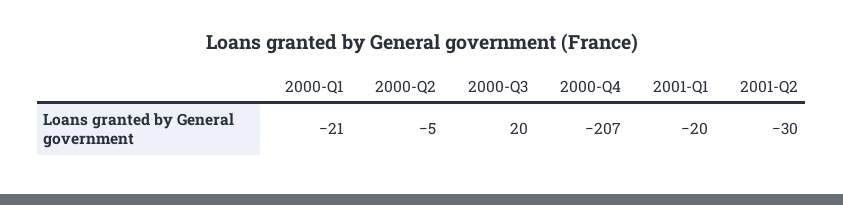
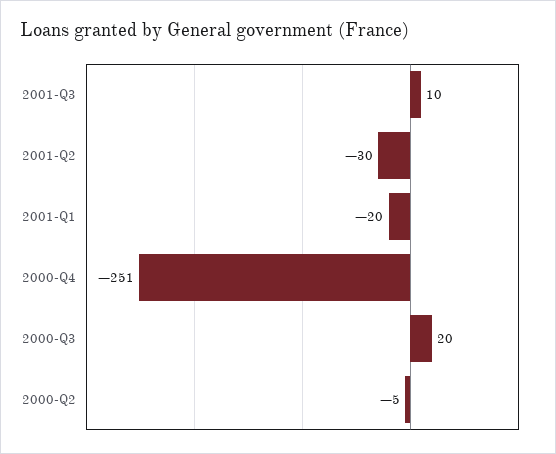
2000-Q1: -21 -> none
2000-Q4: -207 -> -251
2001-Q3: none -> 10

